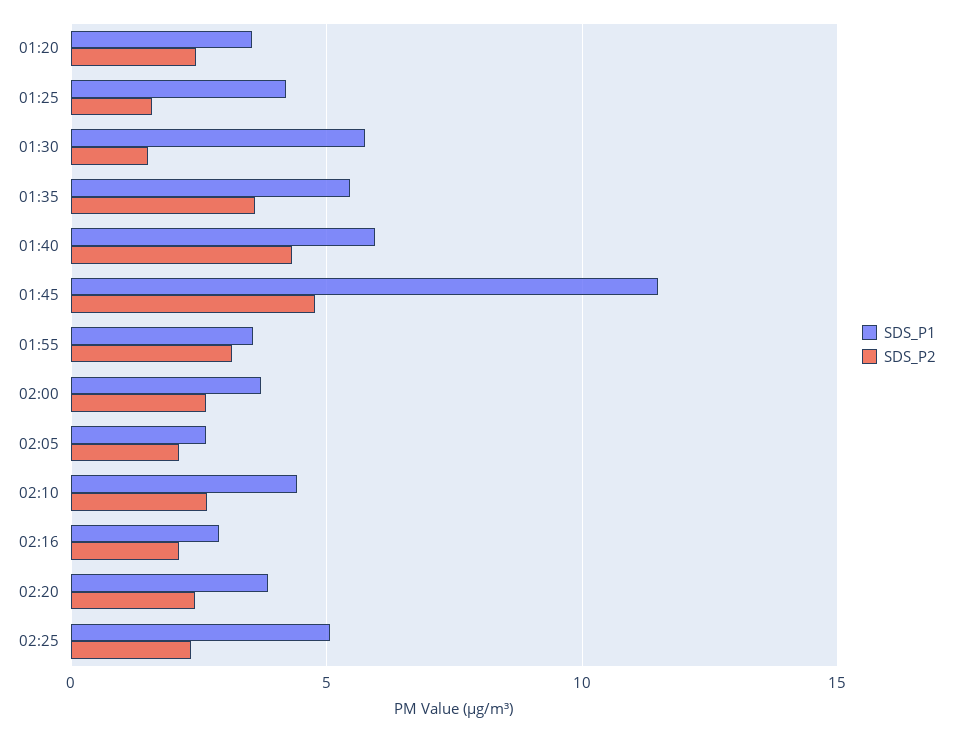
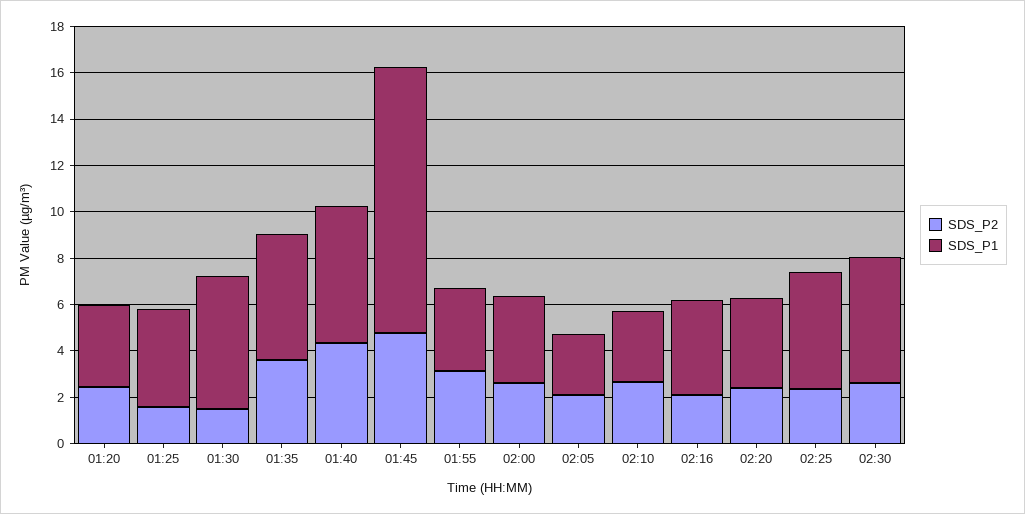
SDS_P1, 02:10: 4.5 -> 3
SDS_P1, 02:16: 3 -> 4
SDS_P2, 02:30: none -> 2.5
SDS_P1, 02:30: none -> 5.5

